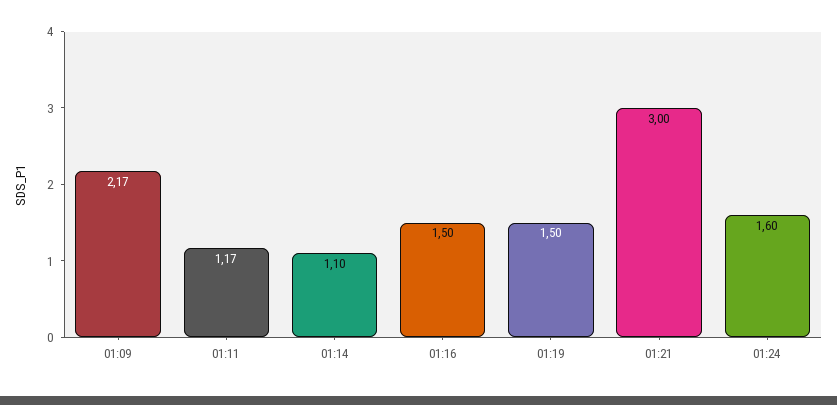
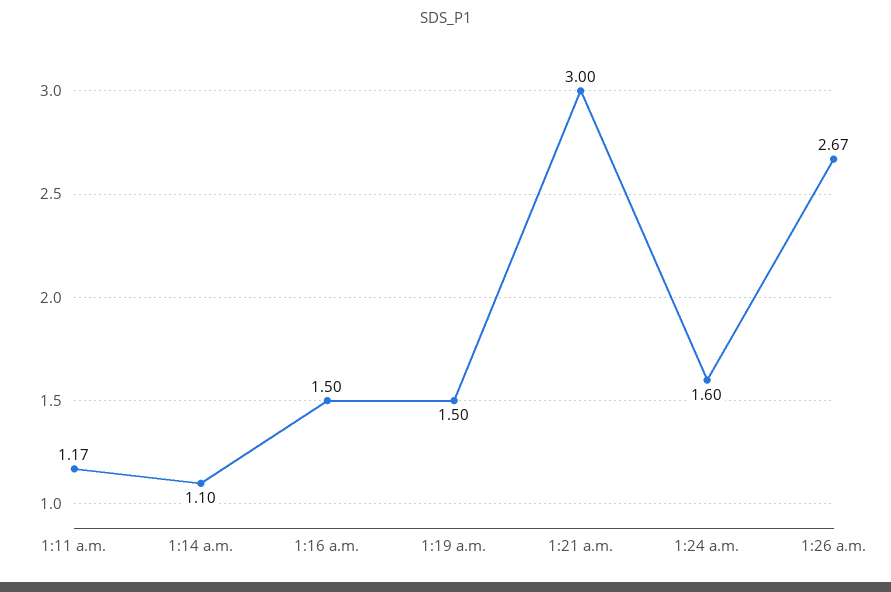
01:09: 2.17 -> none
1:26 a.m.: none -> 2.67

